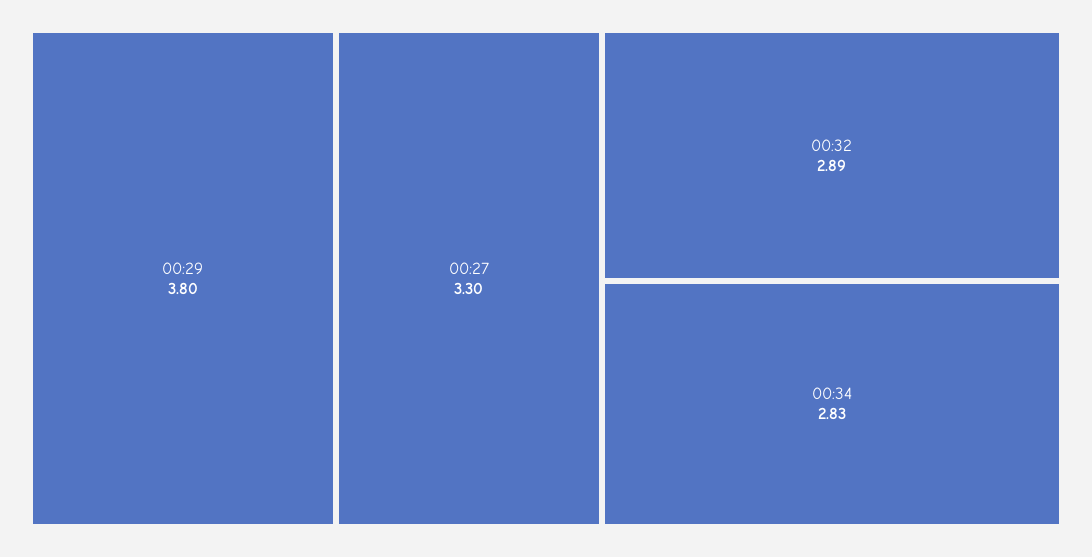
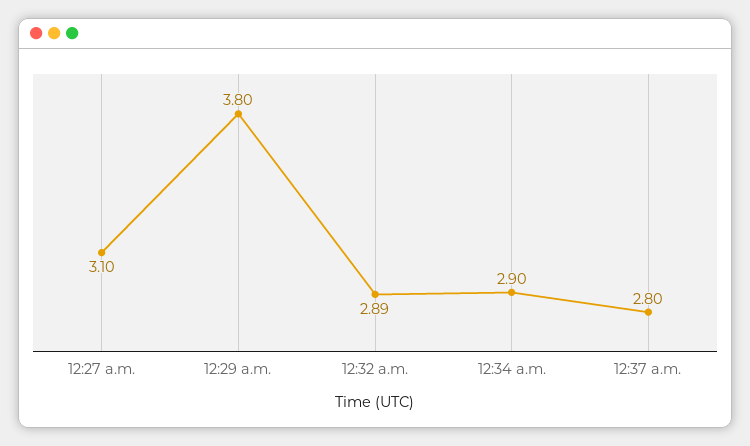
00:27: 3.3 -> 3.1
00:34: 2.83 -> 2.9
12:37 a.m.: none -> 2.8

